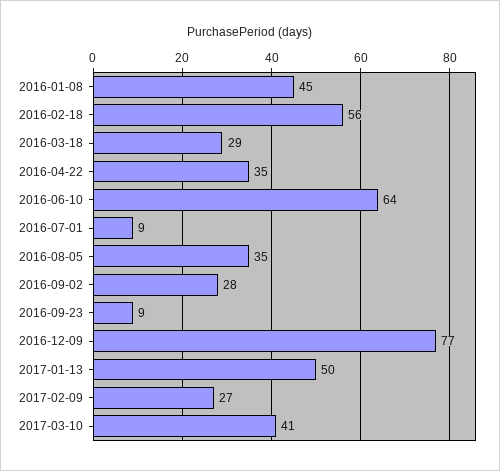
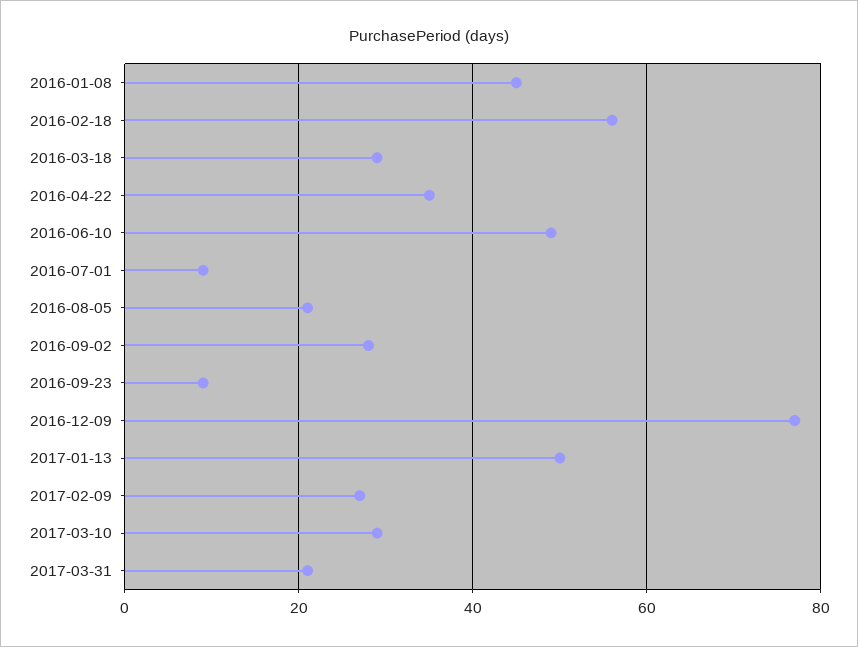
2016-06-10: 64 -> 50
2016-08-05: 35 -> 20
2017-03-10: 41 -> 30
2017-03-31: none -> 20

